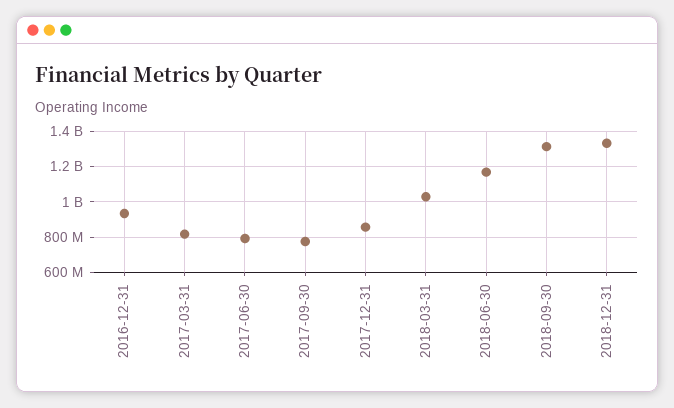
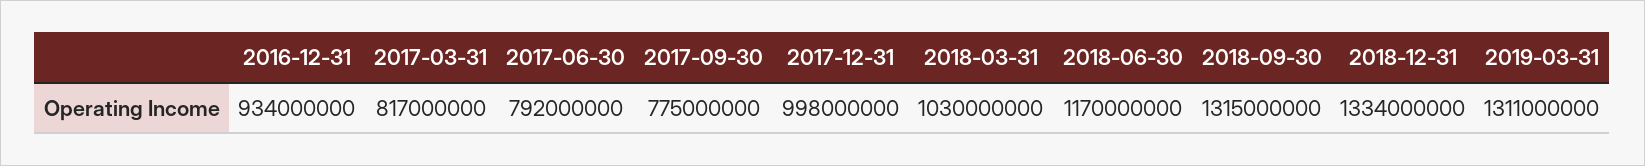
2017-12-31: 850000000 -> 998000000
2019-03-31: none -> 1311000000

